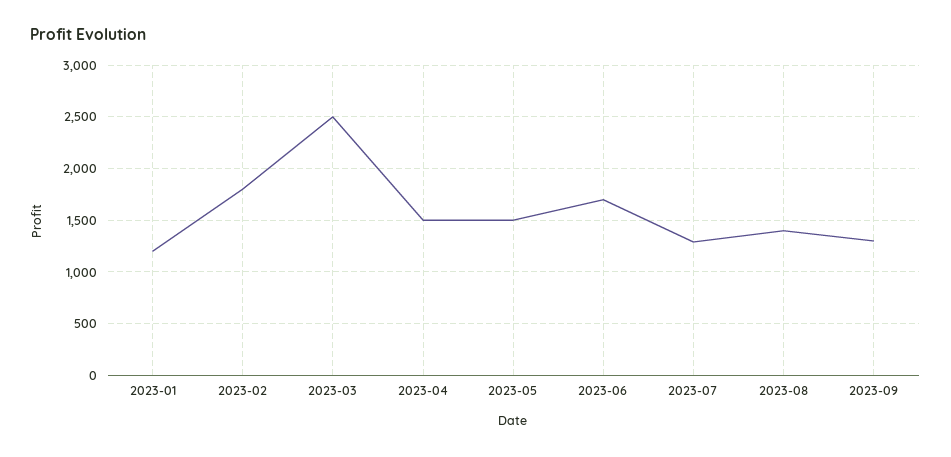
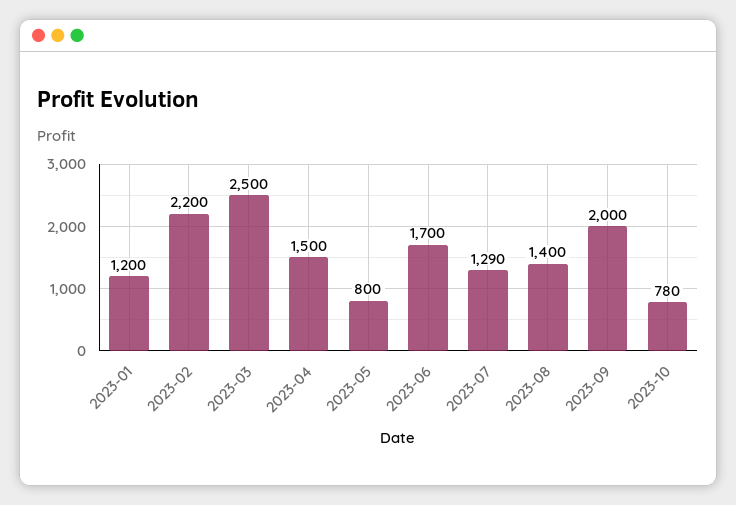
2023-02: 1800 -> 2200
2023-05: 1500 -> 800
2023-09: 1300 -> 2000
2023-10: none -> 780

